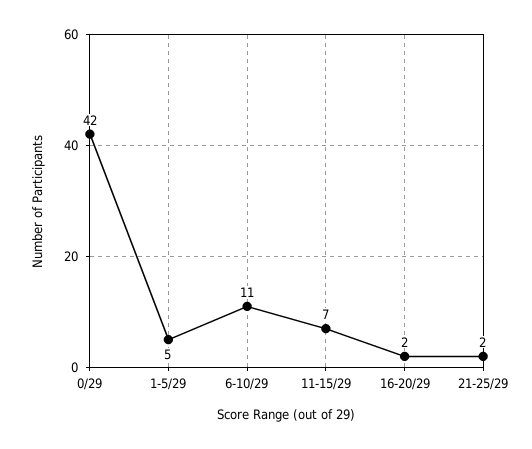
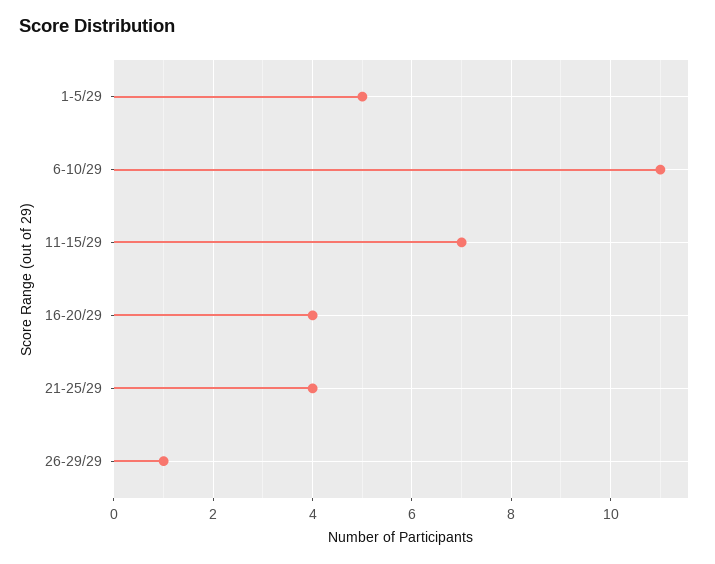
0/29: 42 -> none
16-20/29: 2 -> 4
21-25/29: 2 -> 4
26-29/29: none -> 1

